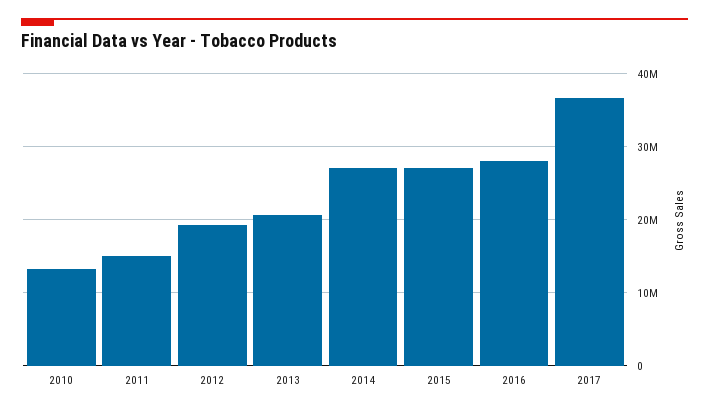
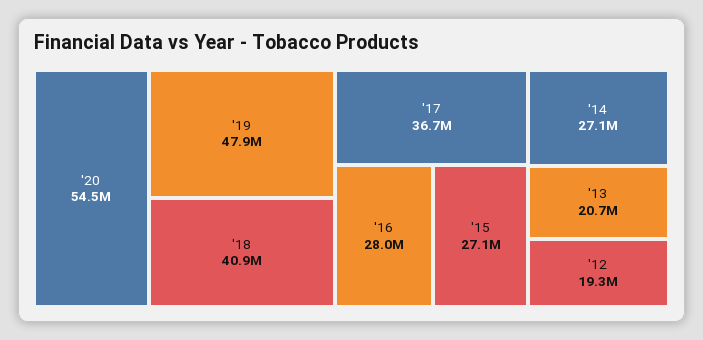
2010: 13000000 -> none
2011: 15000000 -> none
'20: none -> 54500000
'19: none -> 47900000
'18: none -> 40900000

